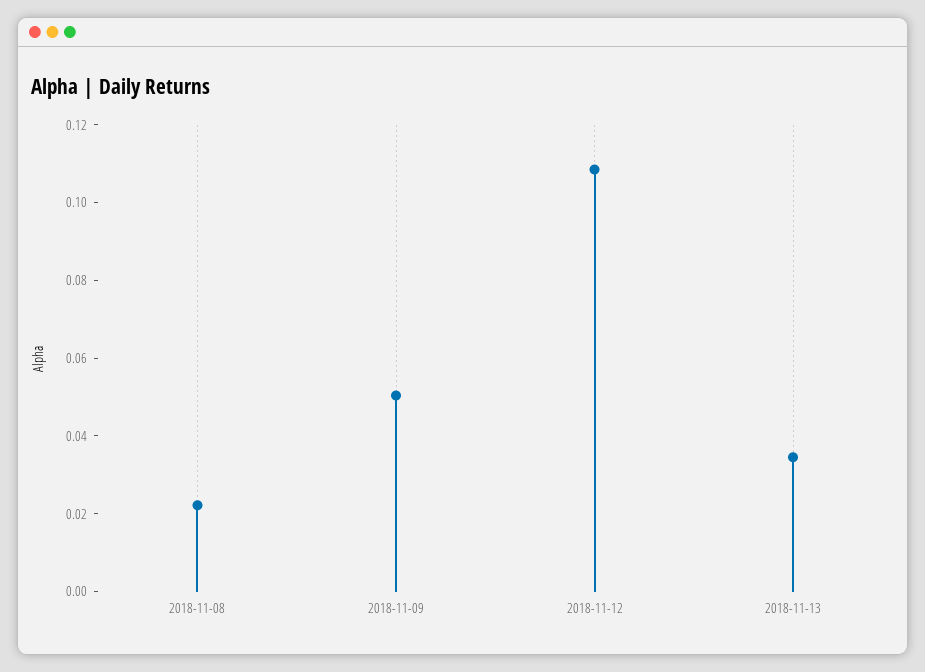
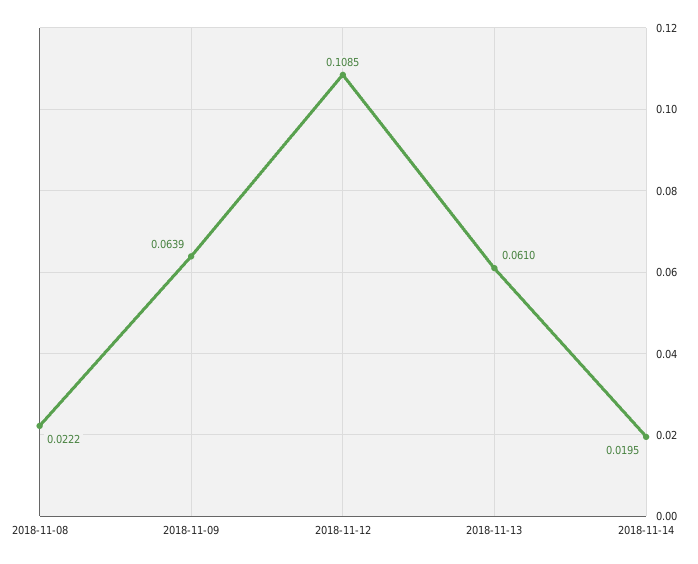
2018-11-09: 0.05 -> 0.0639
2018-11-13: 0.035 -> 0.061
2018-11-14: none -> 0.0195

